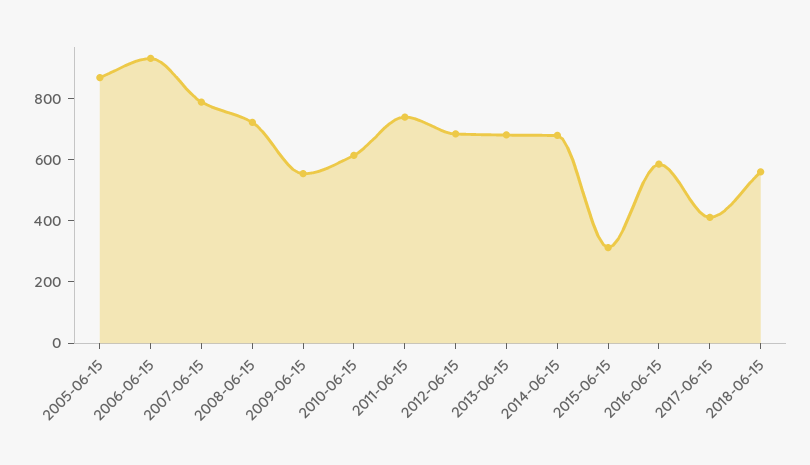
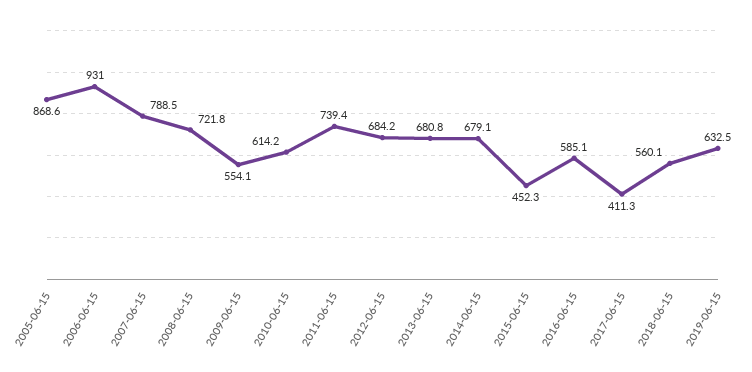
2015-06-15: 300 -> 452.3
2019-06-15: none -> 632.5

